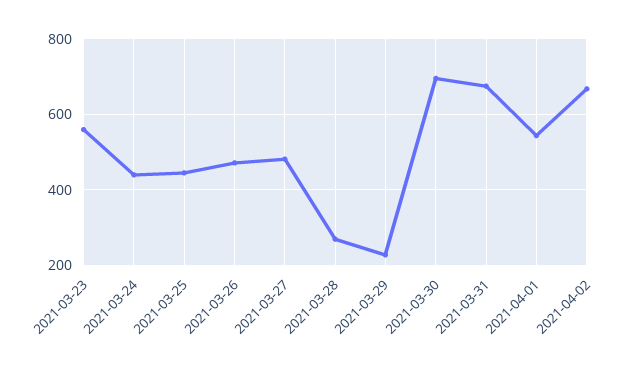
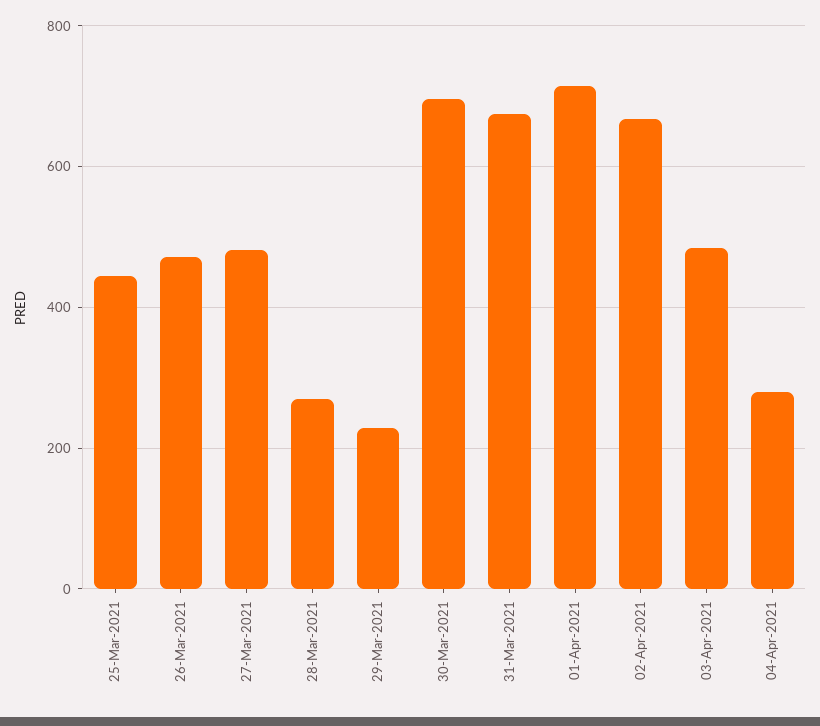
2021-03-23: 560 -> none
2021-03-24: 440 -> none
2021-04-01: 540 -> 720
03-Apr-2021: none -> 480
04-Apr-2021: none -> 280

